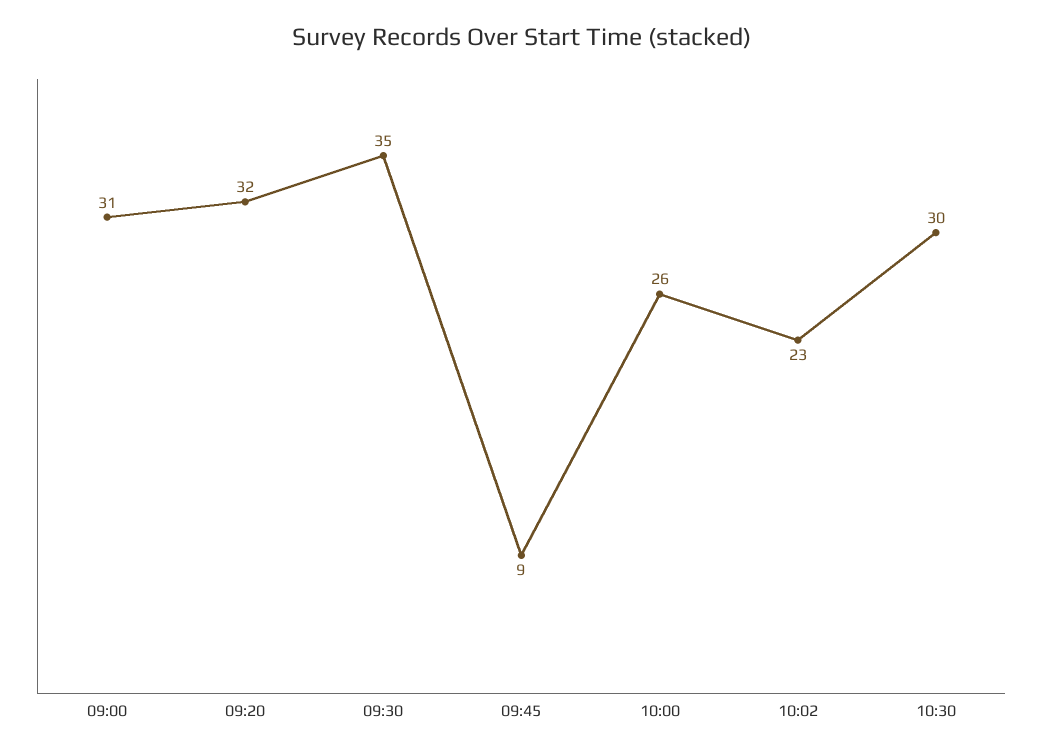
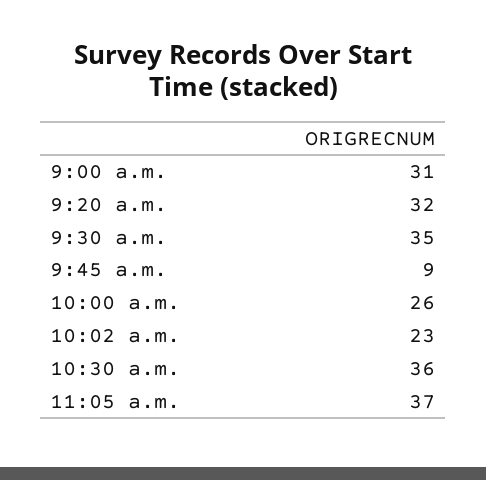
10:30: 30 -> 36
11:05 a.m.: none -> 37

